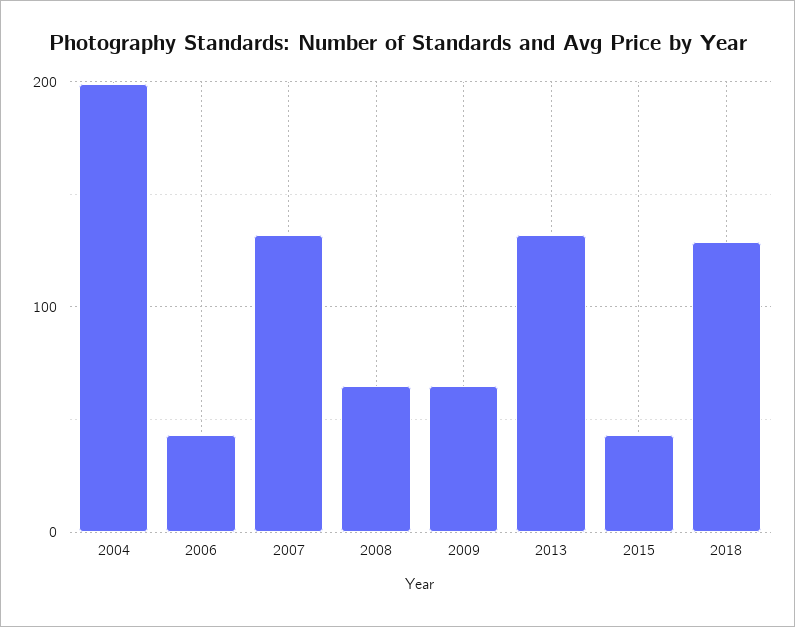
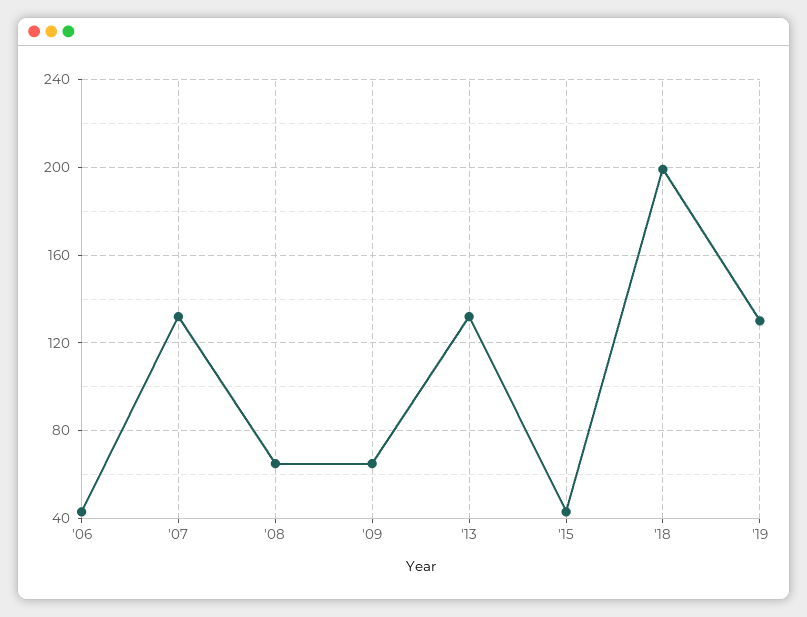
2004: 200 -> none
2018: 130 -> 200
'19: none -> 130

